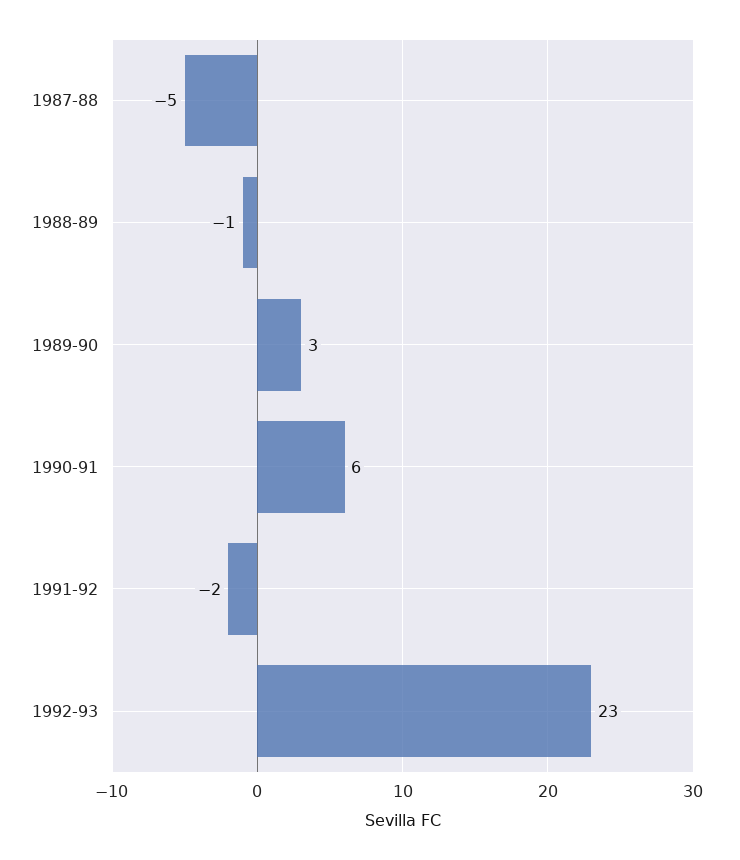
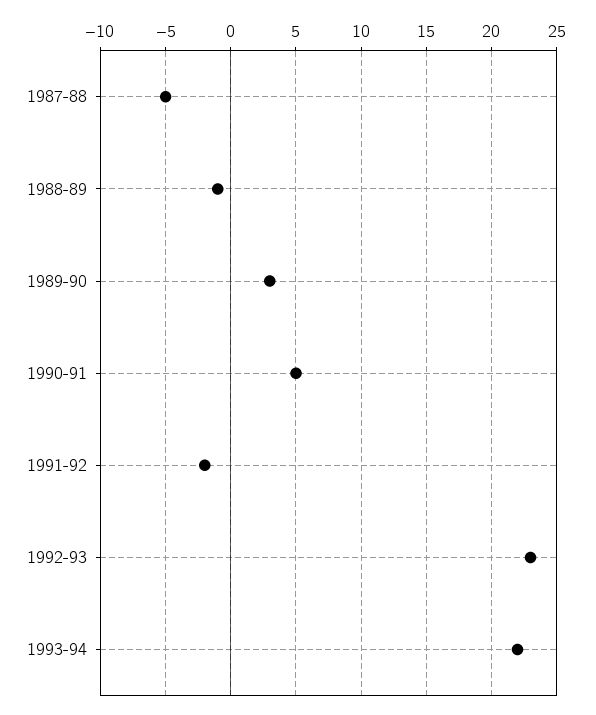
1990-91: 6 -> 5
1993-94: none -> 22

